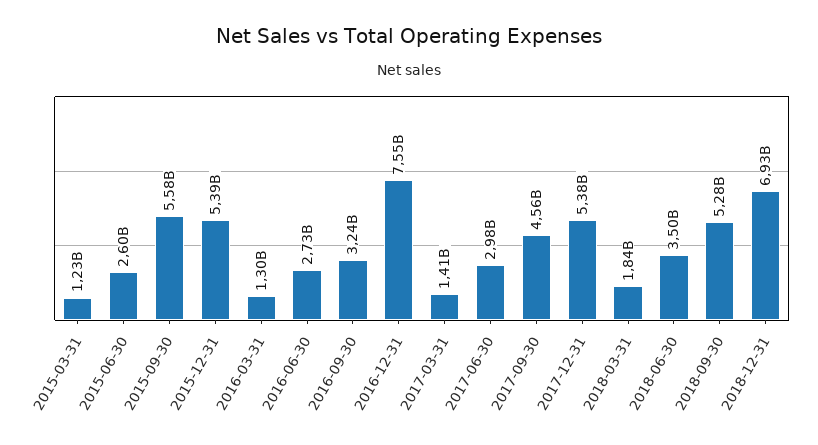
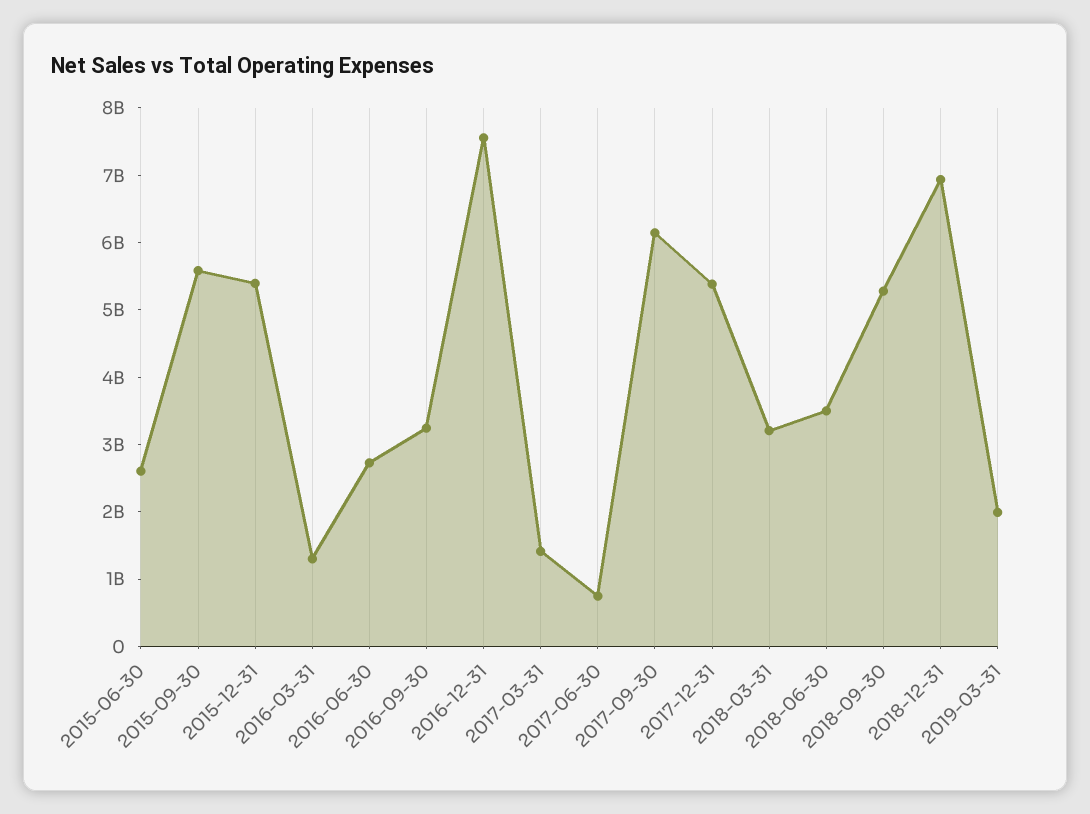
2015-03-31: 1230000000 -> none
2017-06-30: 2980000000 -> 800000000
2017-09-30: 4560000000 -> 6200000000
2018-03-31: 1840000000 -> 3200000000
2019-03-31: none -> 2000000000

